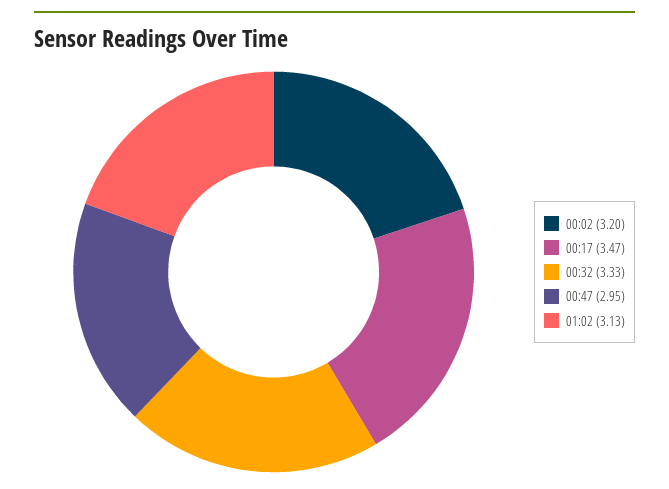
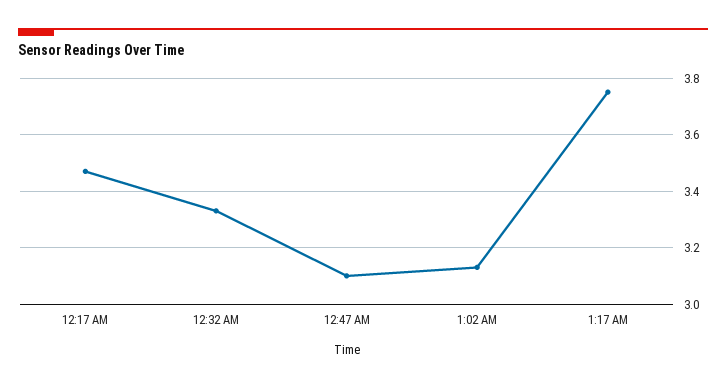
00:02: 3.2 -> none
00:47: 2.95 -> 3.1
1:17 AM: none -> 3.75

